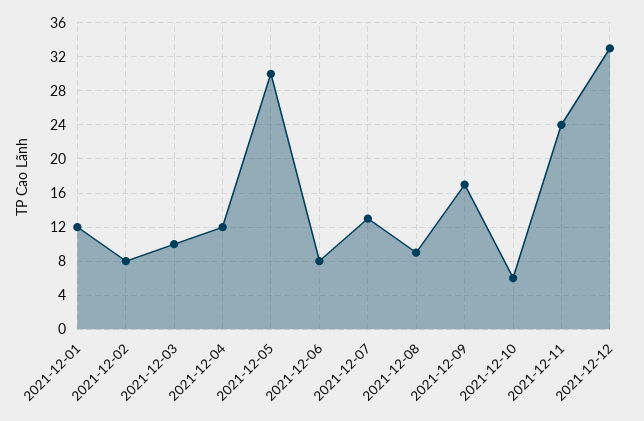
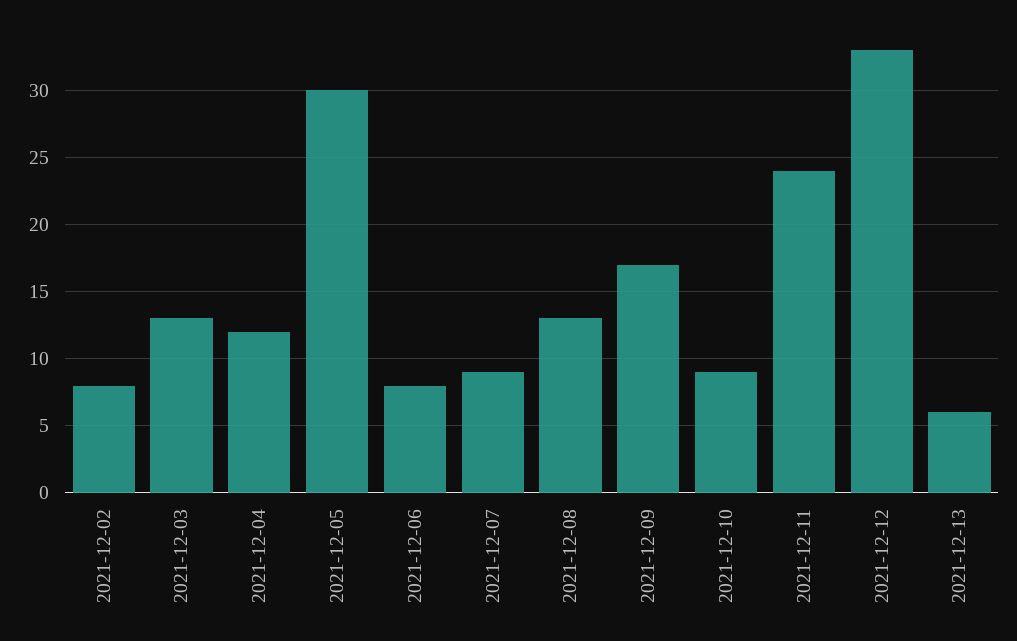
2021-12-01: 12 -> none
2021-12-03: 10 -> 13
2021-12-07: 13 -> 9
2021-12-08: 9 -> 13
2021-12-10: 6 -> 9
2021-12-13: none -> 6

